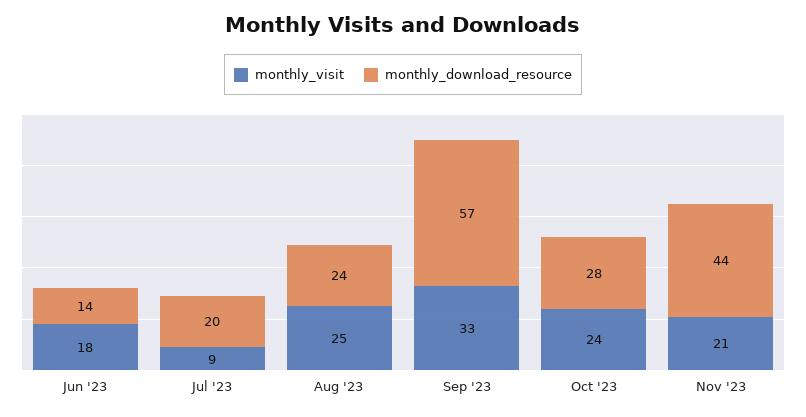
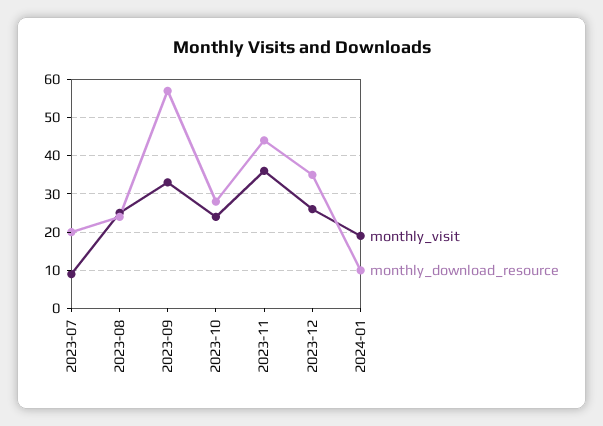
monthly_visit, Jun '23: 18 -> none
monthly_download_resource, Jun '23: 14 -> none
monthly_visit, Nov '23: 21 -> 35
monthly_visit, 2023-12: none -> 25
monthly_download_resource, 2023-12: none -> 35
monthly_visit, 2024-01: none -> 20
monthly_download_resource, 2024-01: none -> 10

